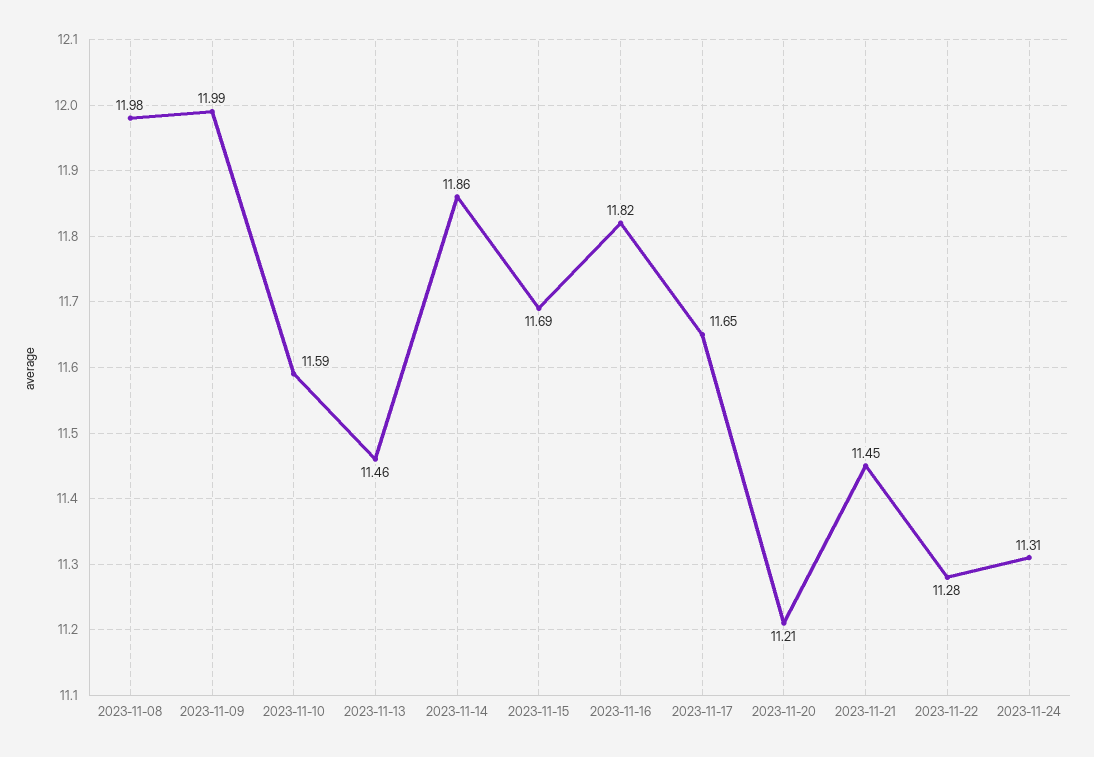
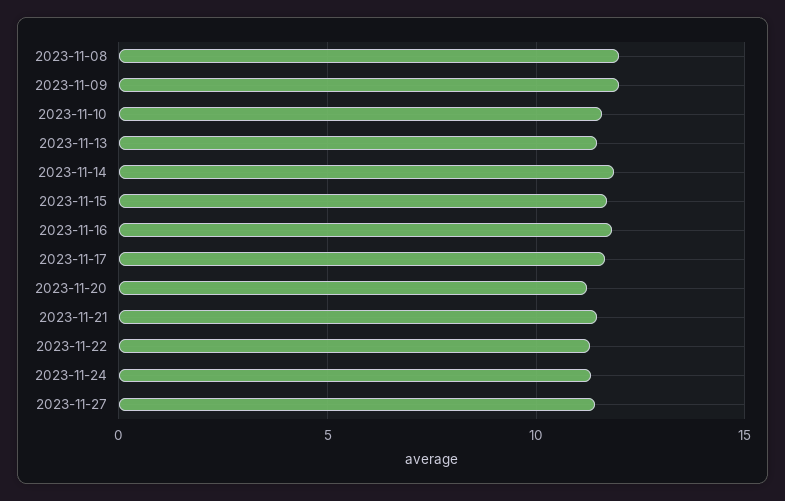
2023-11-27: none -> 11.5

